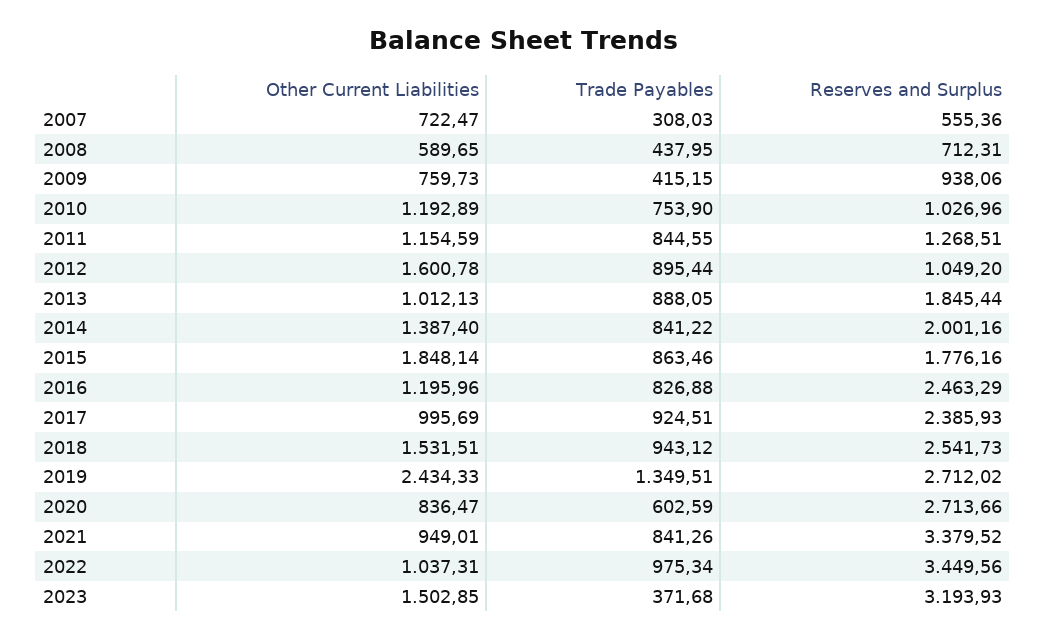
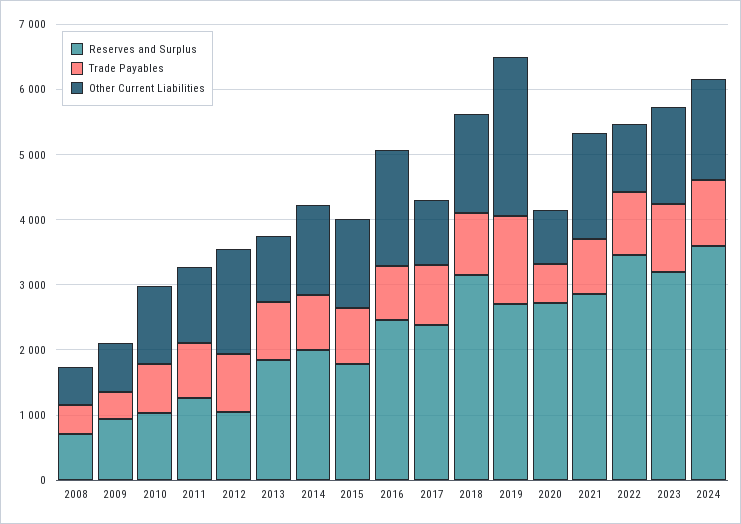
Other Current Liabilities, 2007: 722.47 -> none
Trade Payables, 2007: 308.03 -> none
Reserves and Surplus, 2007: 555.36 -> none
Other Current Liabilities, 2015: 1848.14 -> 1400
Other Current Liabilities, 2016: 1195.96 -> 1800
Reserves and Surplus, 2018: 2541.73 -> 3200
Other Current Liabilities, 2021: 949.01 -> 1600
Reserves and Surplus, 2021: 3379.52 -> 2800
Trade Payables, 2023: 371.68 -> 1000
Reserves and Surplus, 2024: none -> 3600
Trade Payables, 2024: none -> 1000
Other Current Liabilities, 2024: none -> 1600

